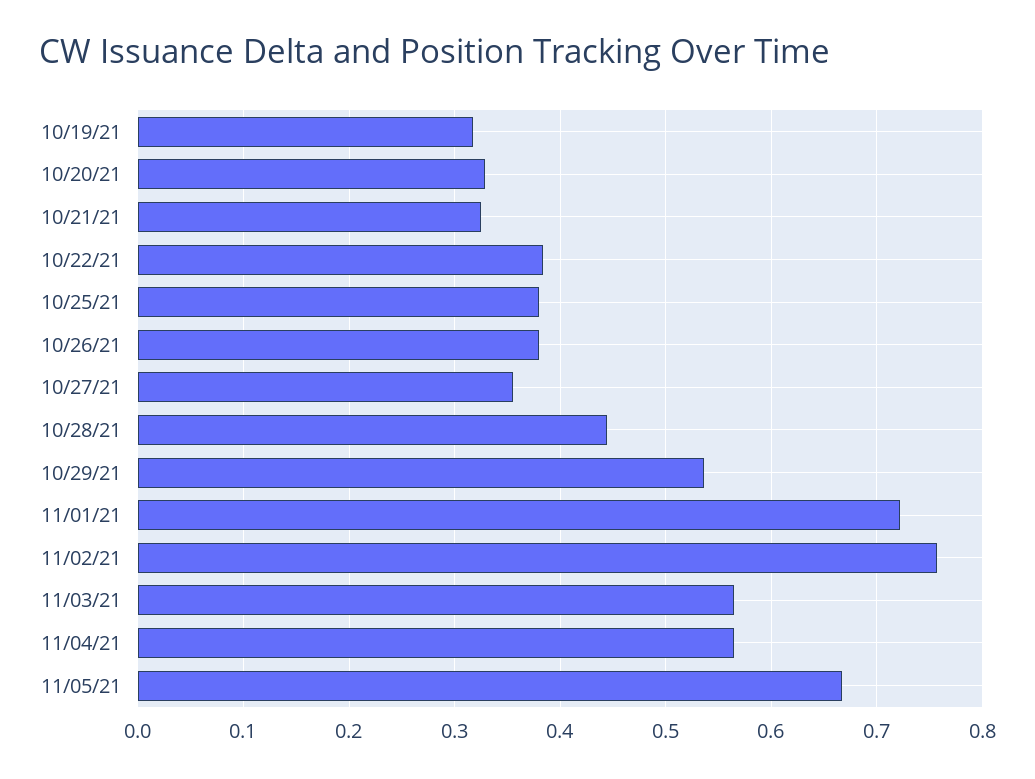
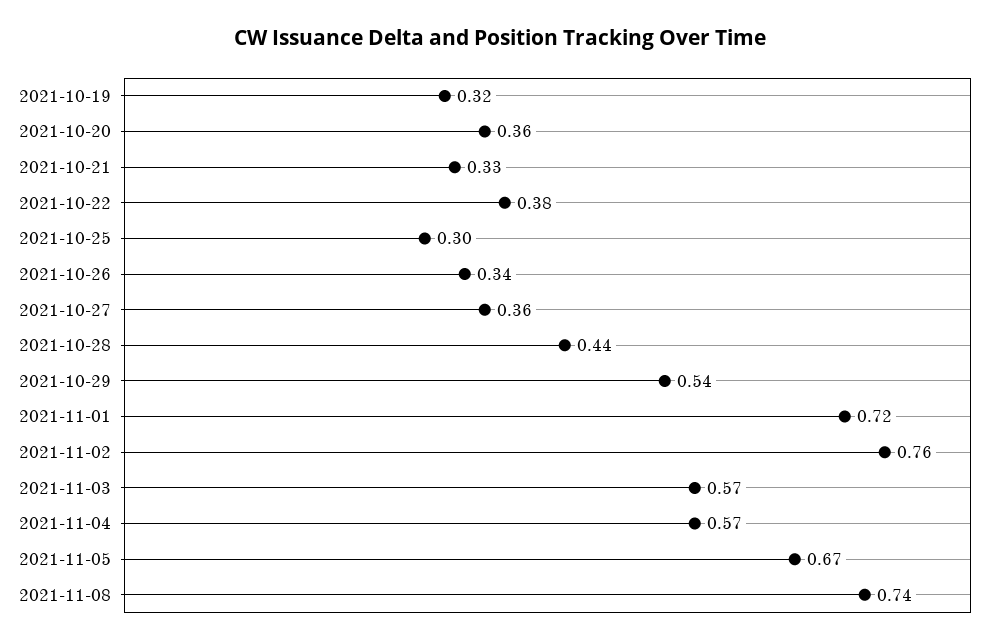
10/20/21: 0.33 -> 0.36
10/25/21: 0.38 -> 0.3
10/26/21: 0.38 -> 0.34
2021-11-08: none -> 0.74

